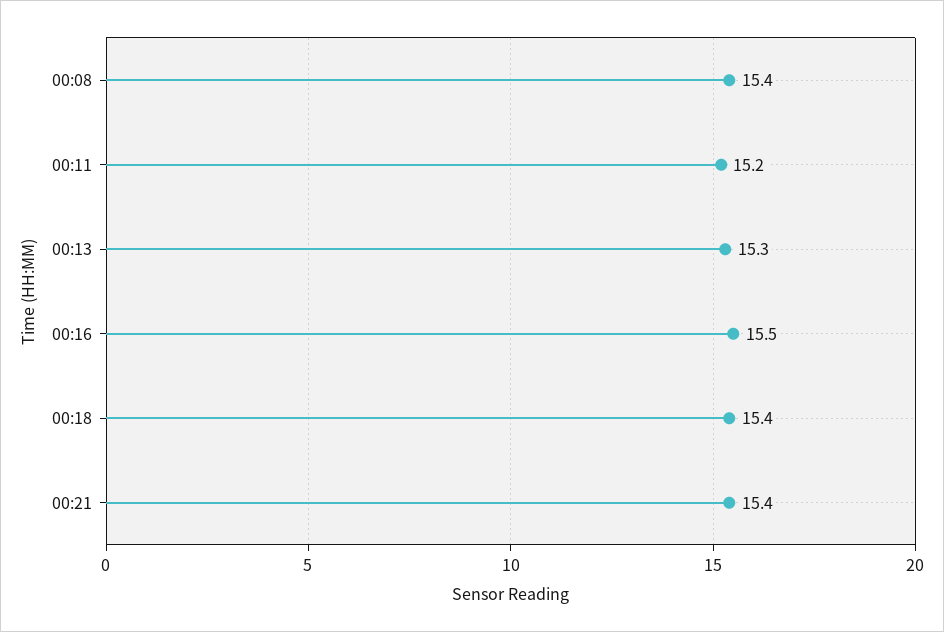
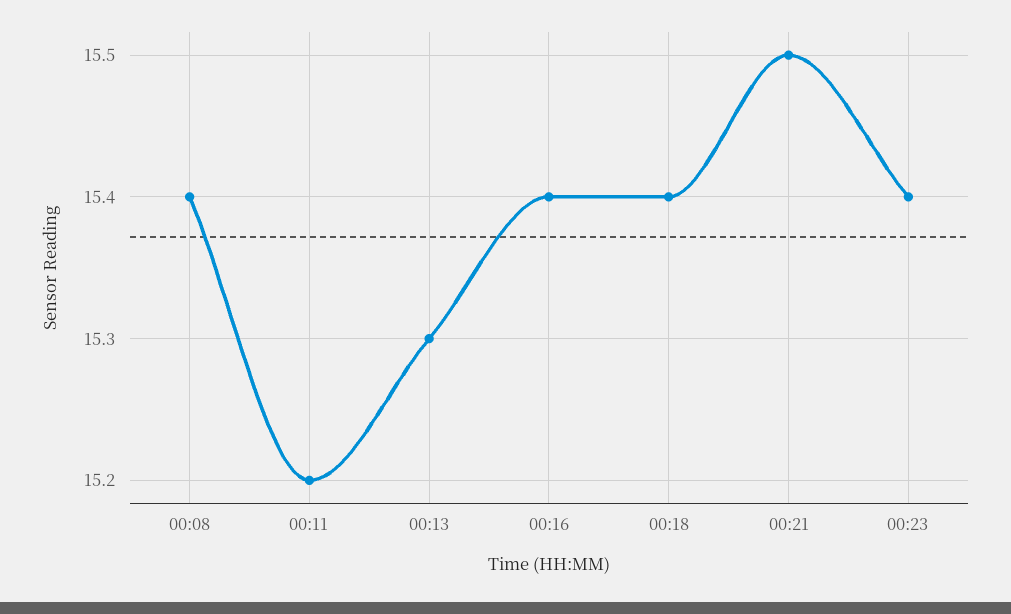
00:16: 15.5 -> 15.4
00:21: 15.4 -> 15.5
00:23: none -> 15.4

